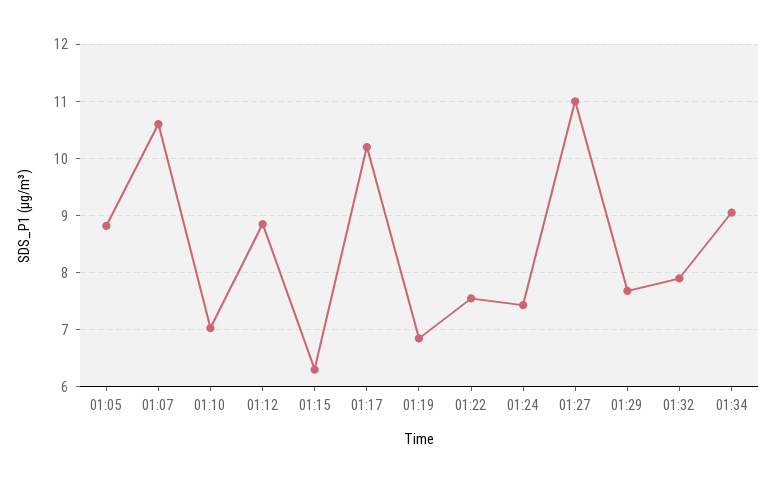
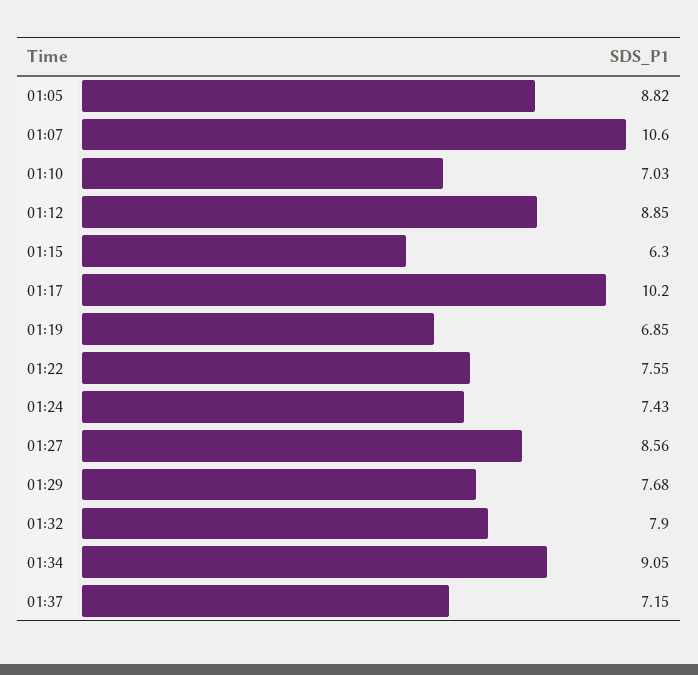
01:27: 11 -> 8.56
01:37: none -> 7.15

